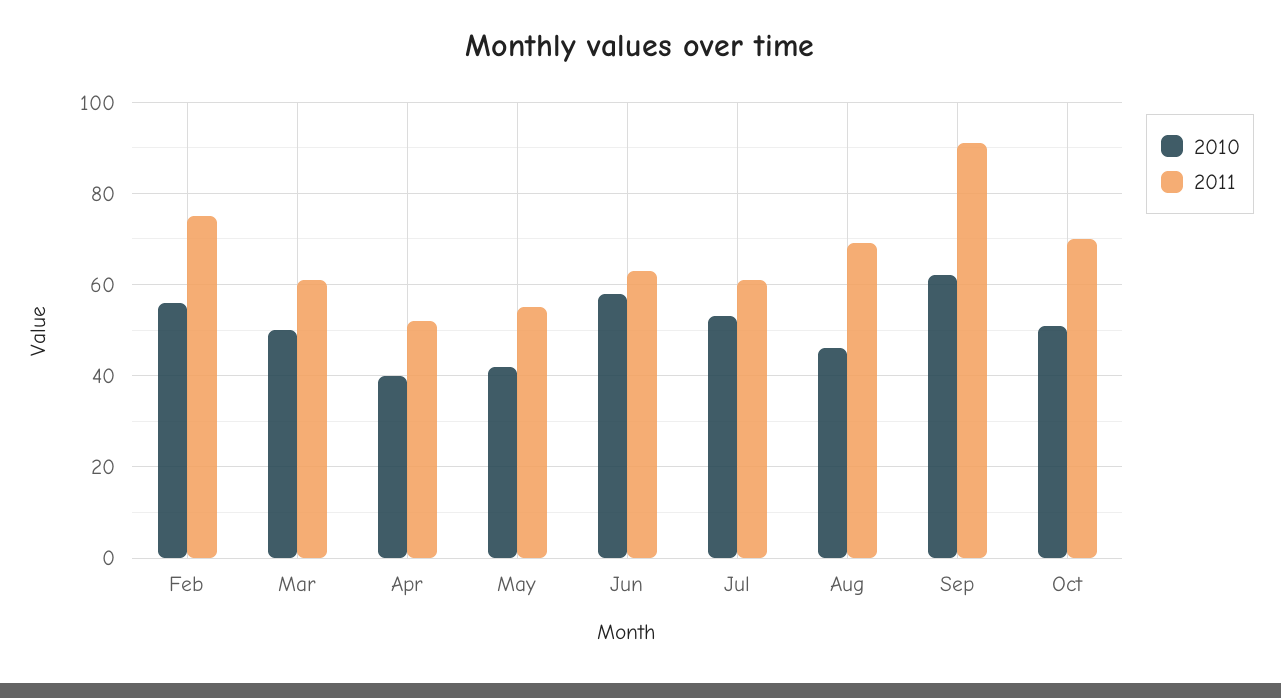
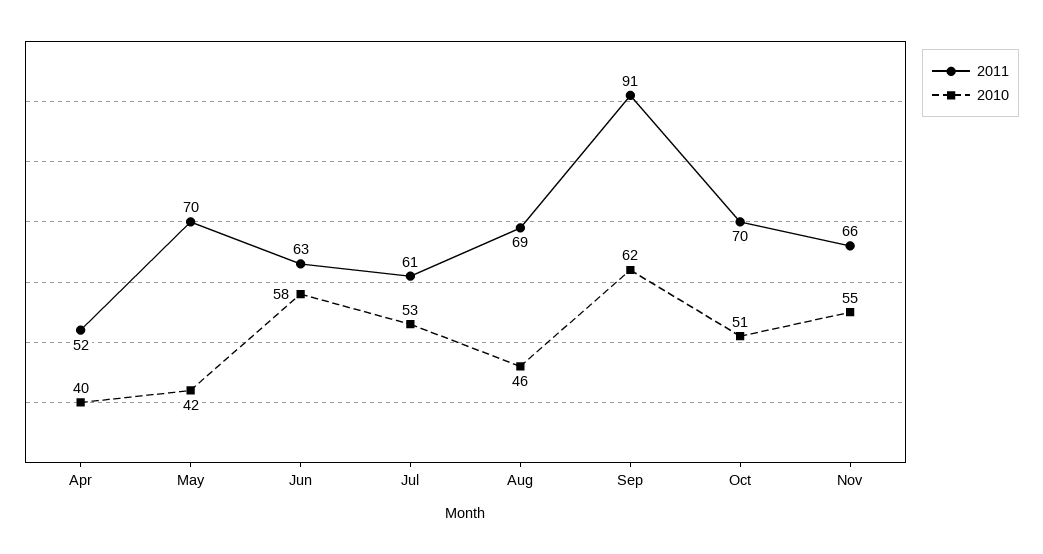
2010, Feb: 55 -> none
2011, Feb: 75 -> none
2010, Mar: 50 -> none
2011, Mar: 60 -> none
2011, May: 55 -> 70
2011, Nov: none -> 66
2010, Nov: none -> 55

